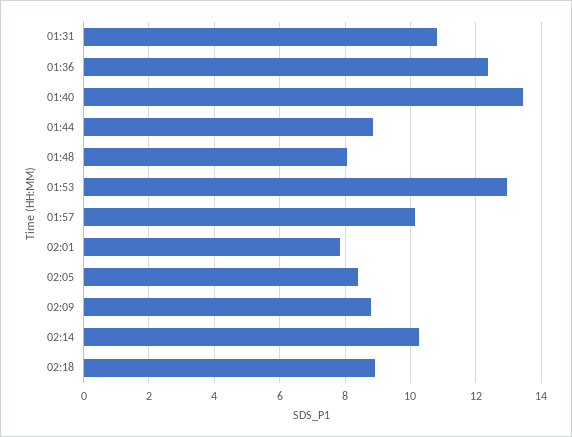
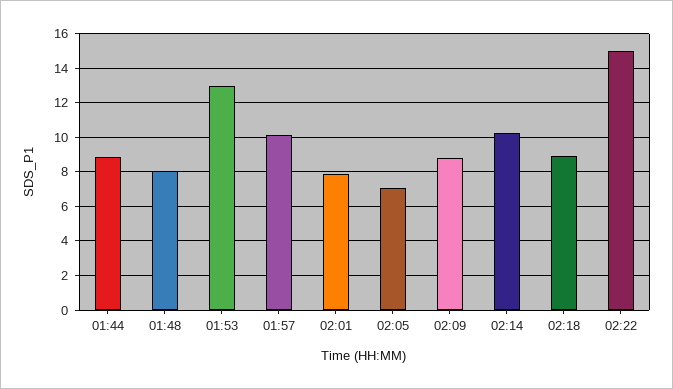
01:31: 10.8 -> none
01:36: 12.4 -> none
01:40: 13.4 -> none
02:05: 8.4 -> 7
02:22: none -> 15

